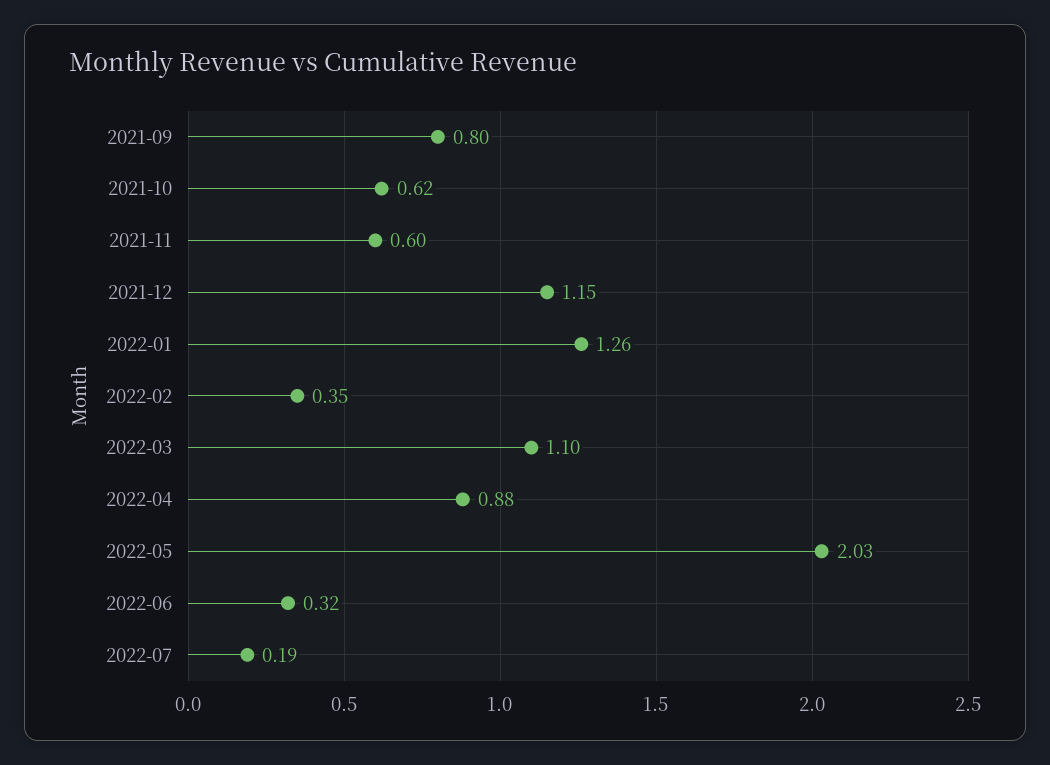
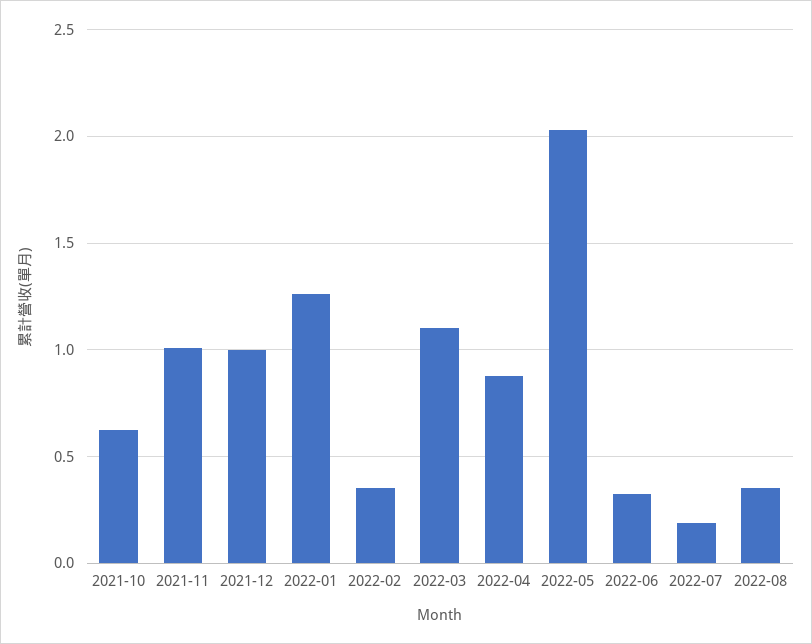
2021-09: 0.8 -> none
2021-11: 0.6 -> 1
2021-12: 1.15 -> 1
2022-08: none -> 0.35

